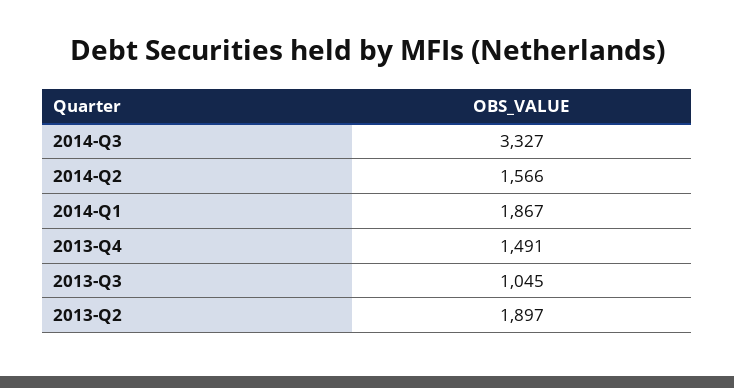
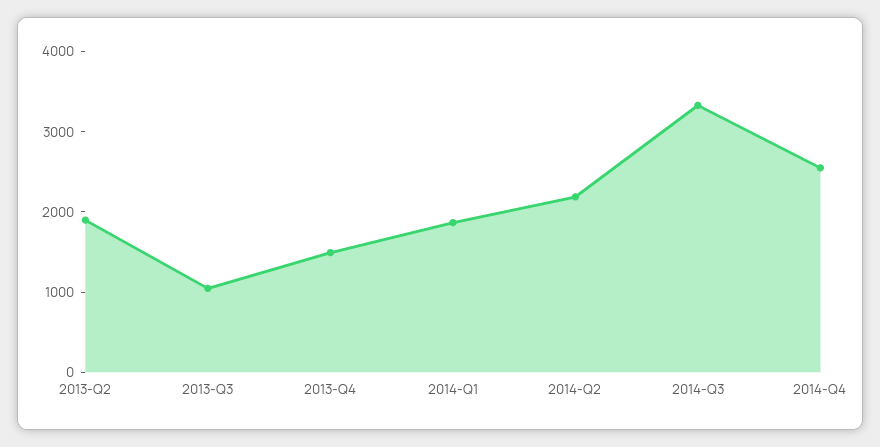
2014-Q2: 1566 -> 2200
2014-Q4: none -> 2600

